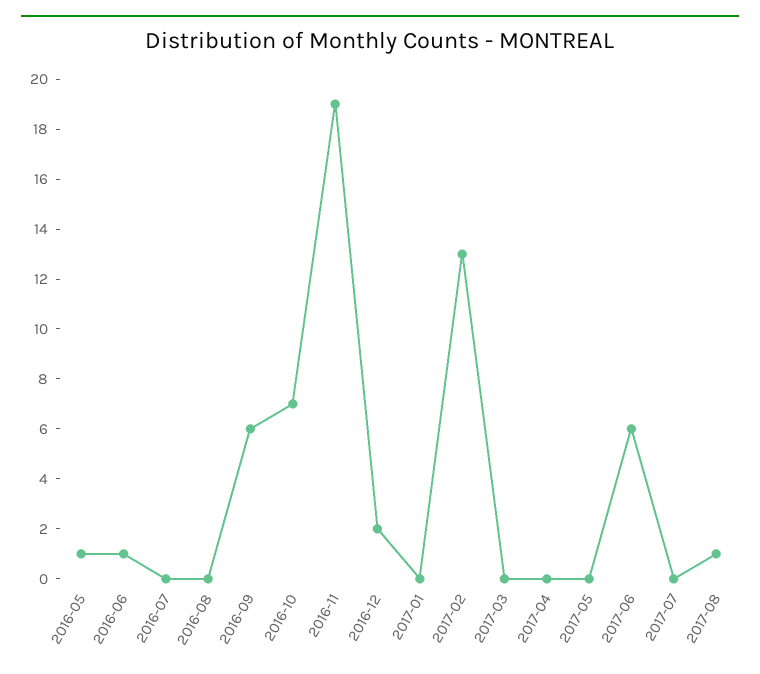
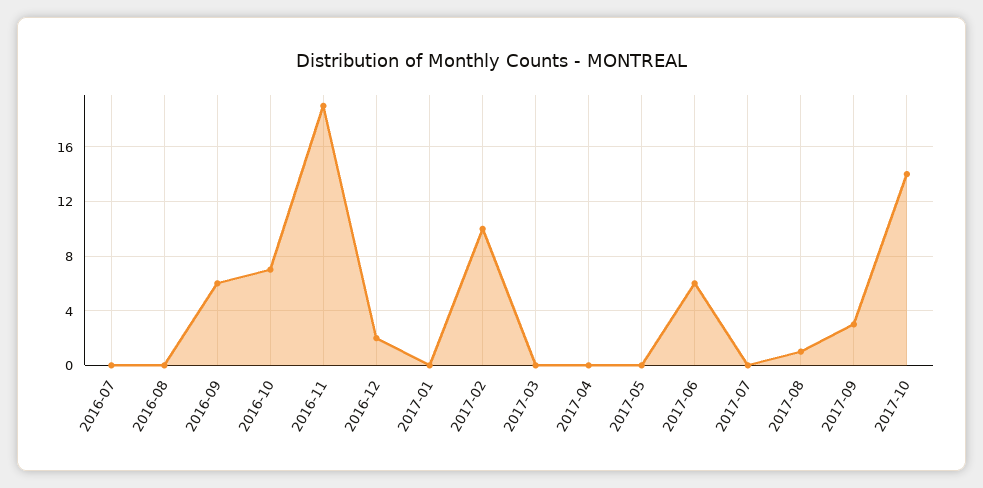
2016-05: 1 -> none
2016-06: 1 -> none
2017-02: 13 -> 10
2017-09: none -> 3
2017-10: none -> 14

